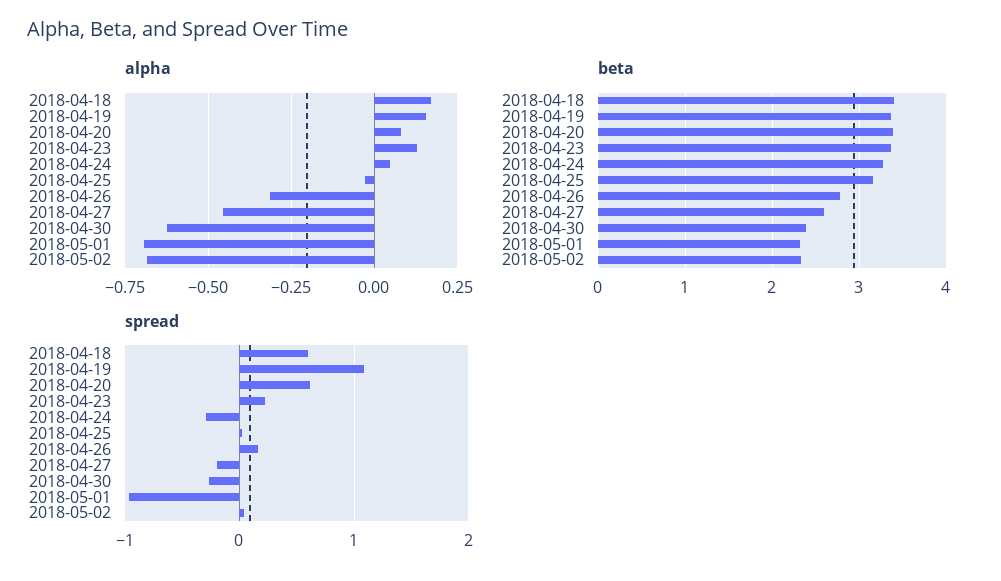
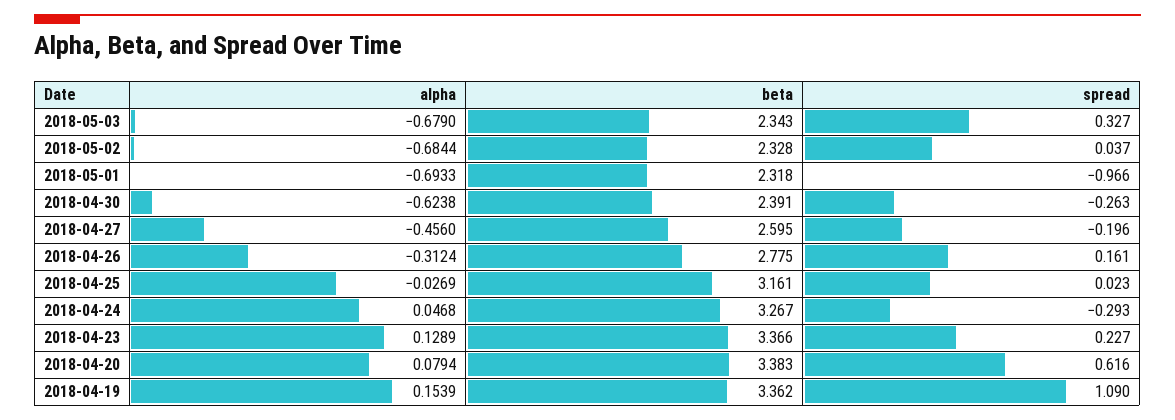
alpha, 2018-04-18: 0.175 -> none
beta, 2018-04-18: 3.4 -> none
spread, 2018-04-18: 0.6 -> none
alpha, 2018-05-03: none -> -0.679
beta, 2018-05-03: none -> 2.343
spread, 2018-05-03: none -> 0.327

